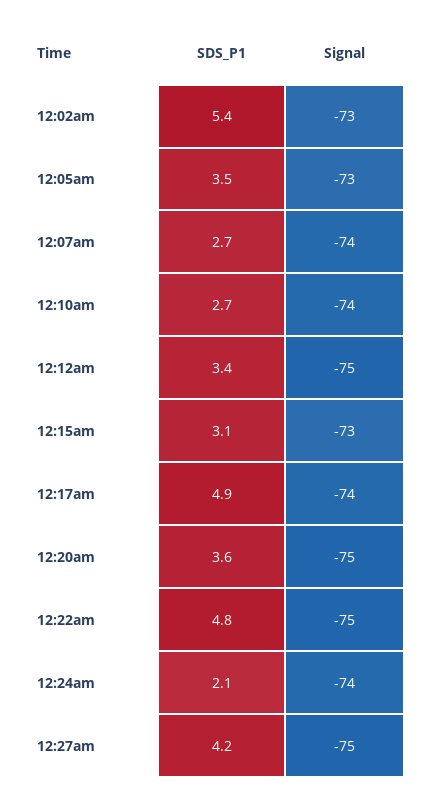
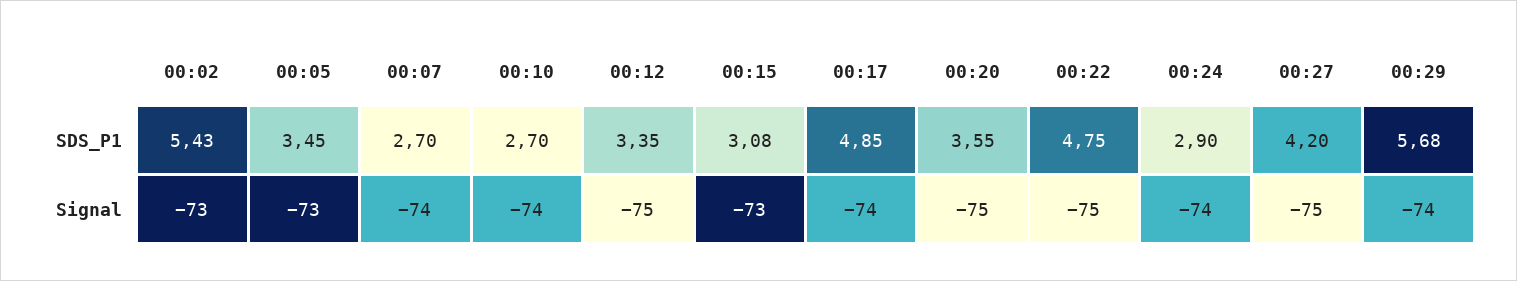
SDS_P1, 12:24am: 2.1 -> 2.9
SDS_P1, 00:29: none -> 5.68
Signal, 00:29: none -> -74

